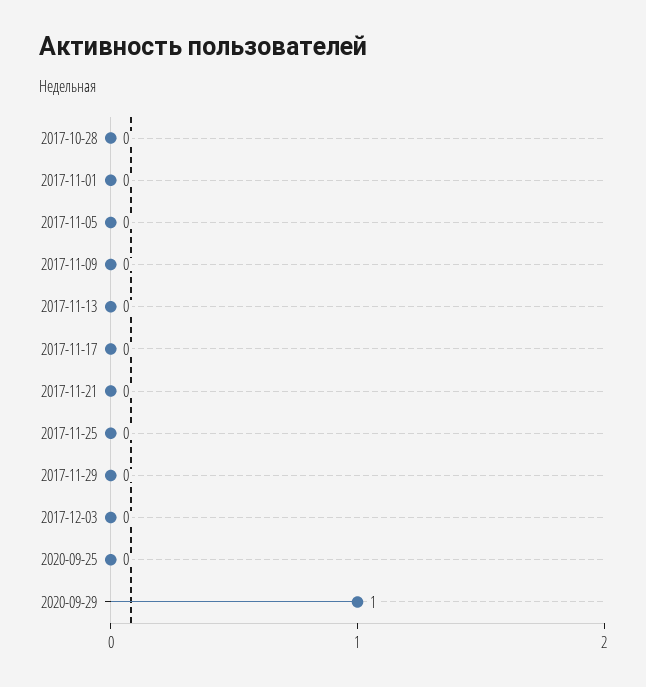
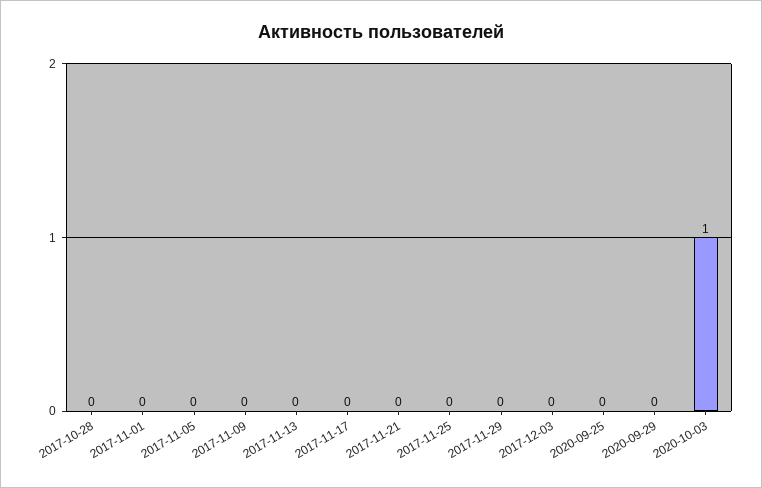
2020-09-29: 1 -> 0
2020-10-03: none -> 1

